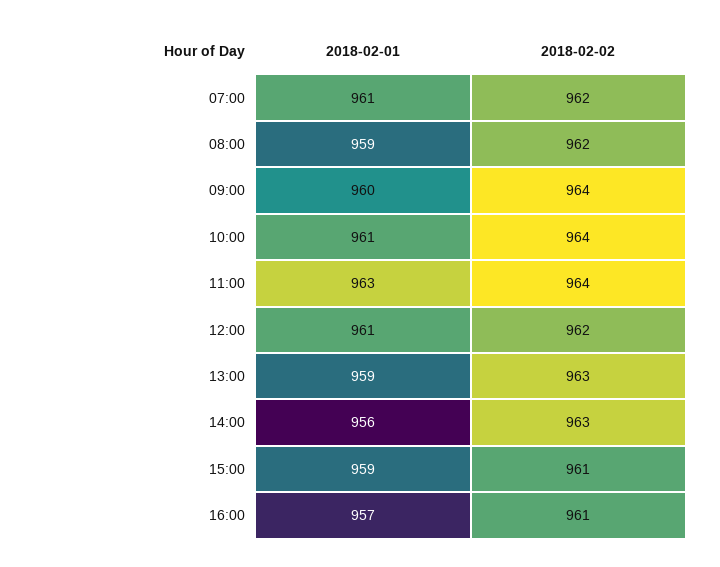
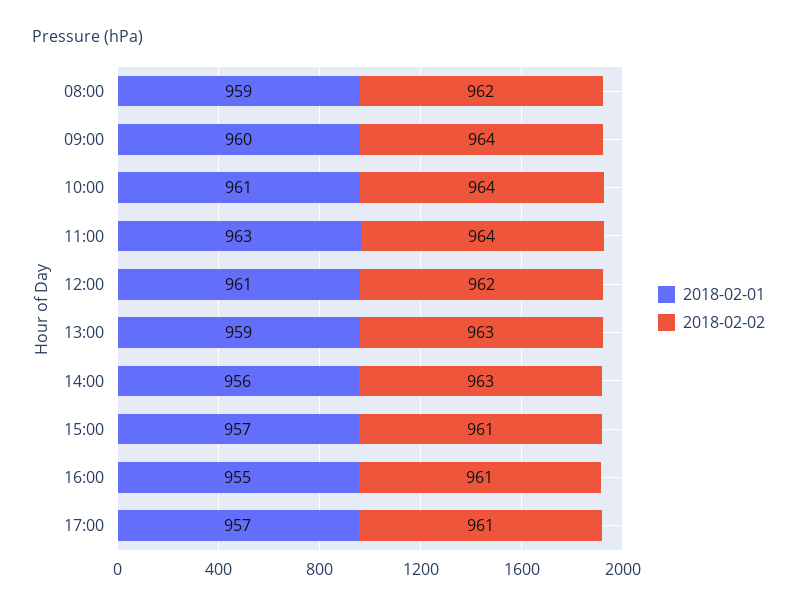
2018-02-01, 07:00: 961 -> none
2018-02-02, 07:00: 962 -> none
2018-02-01, 15:00: 959 -> 957
2018-02-01, 16:00: 957 -> 955
2018-02-01, 17:00: none -> 957
2018-02-02, 17:00: none -> 961

